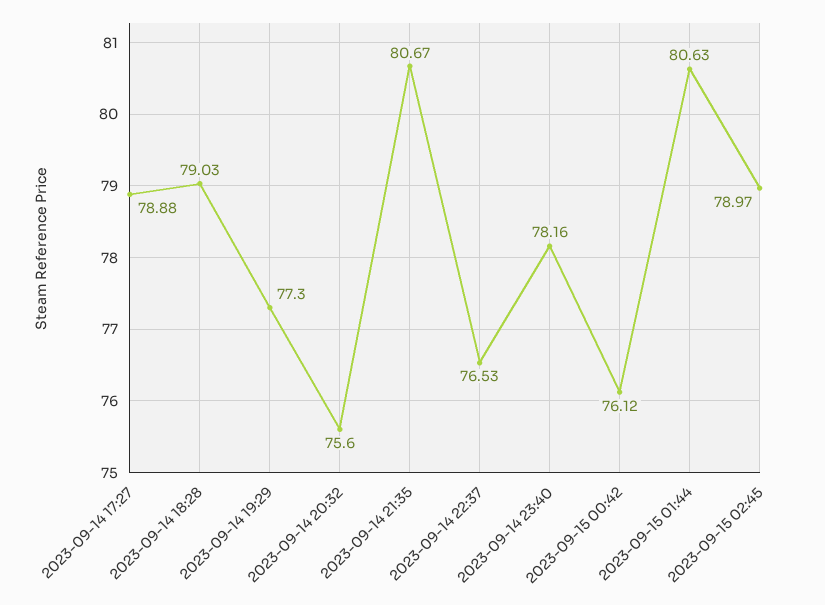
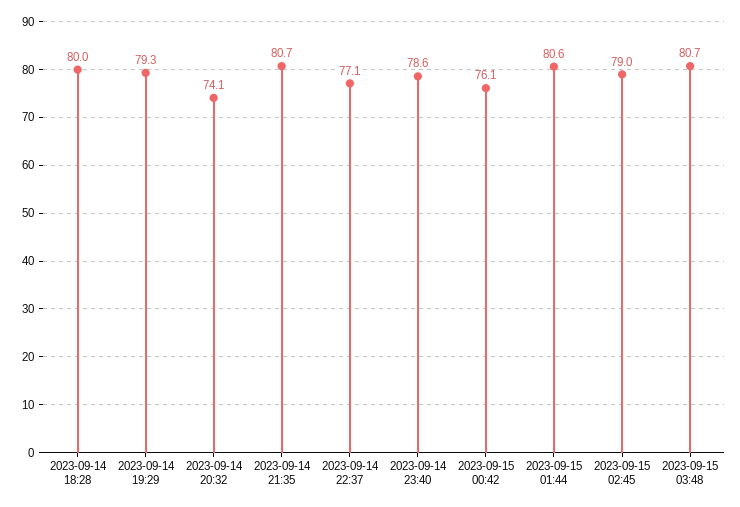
2023-09-14 17:27: 78.88 -> none
2023-09-14 18:28: 79.03 -> 80
2023-09-14 19:29: 77.3 -> 79.3
2023-09-14 20:32: 75.6 -> 74.1
2023-09-14 22:37: 76.53 -> 77.1
2023-09-14 23:40: 78.16 -> 78.6
2023-09-15 03:48: none -> 80.7

